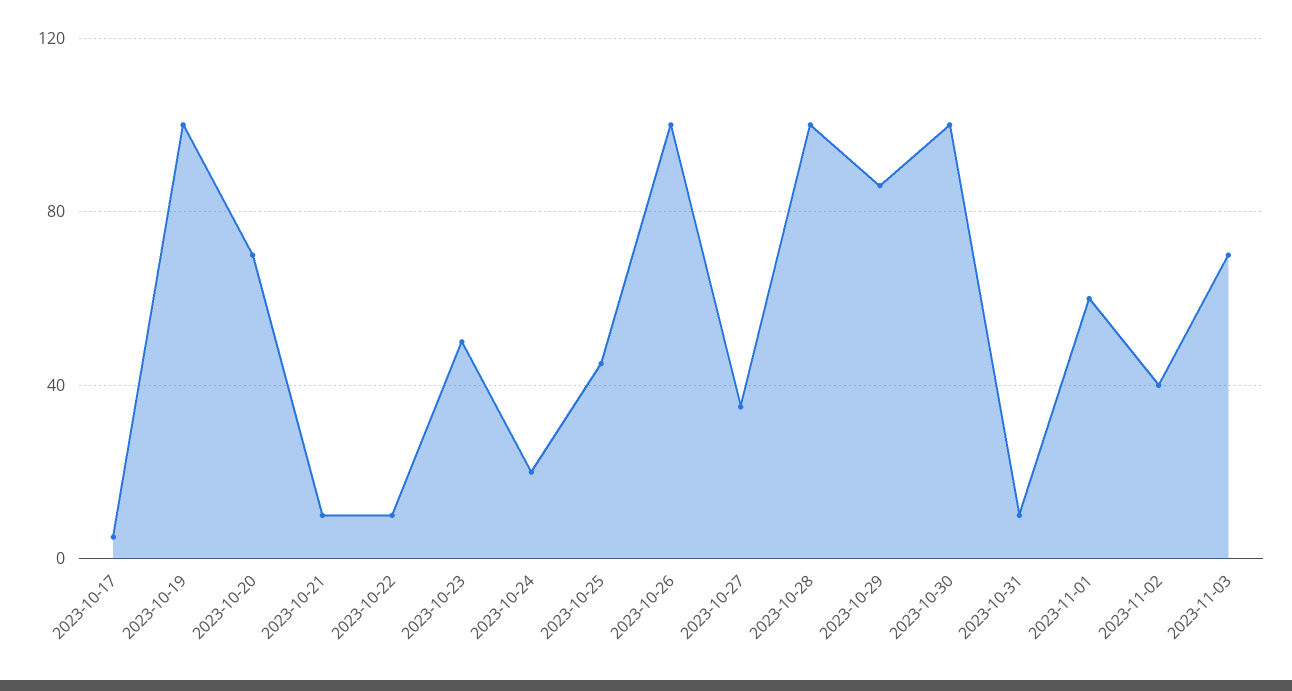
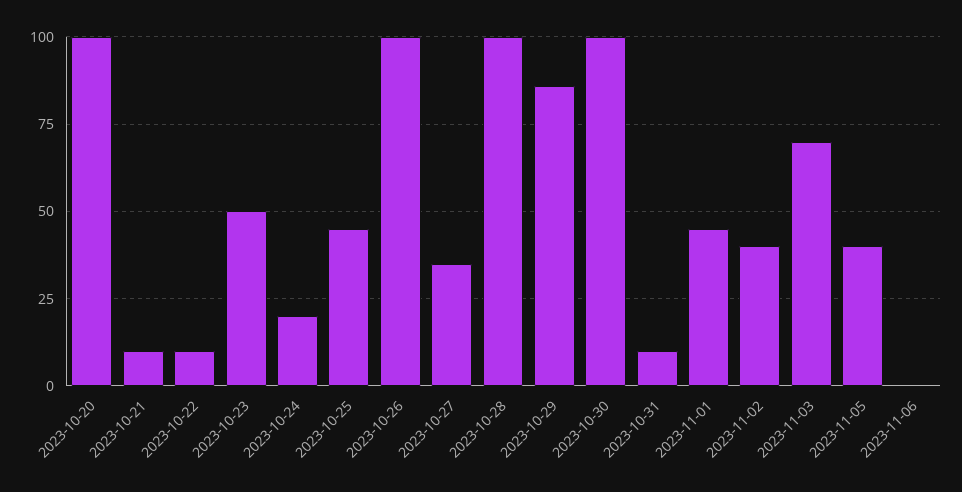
2023-10-17: 5 -> none
2023-10-19: 100 -> none
2023-10-20: 70 -> 100
2023-11-01: 60 -> 45
2023-11-05: none -> 40
2023-11-06: none -> 0

